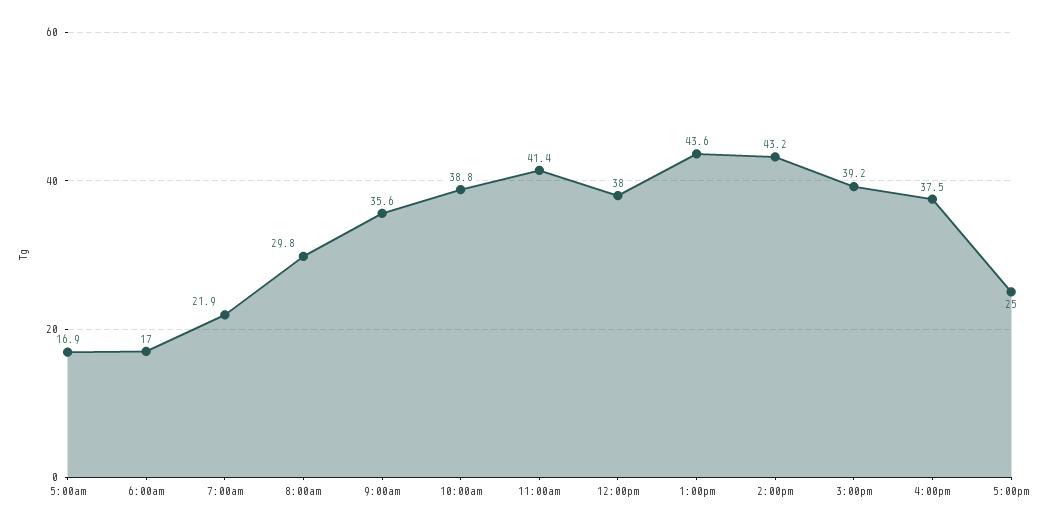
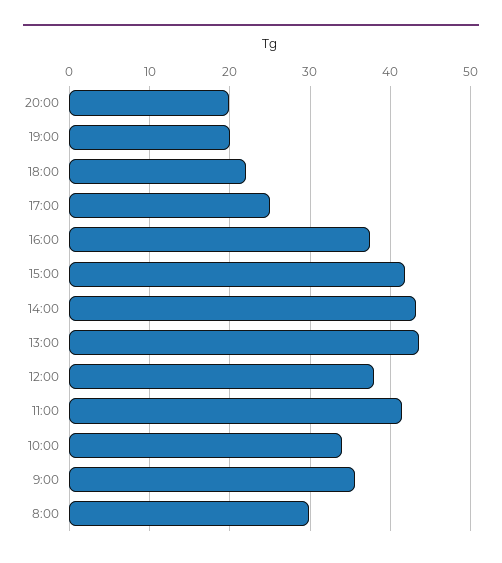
5:00am: 16.9 -> none
6:00am: 17 -> none
7:00am: 21.9 -> none
10:00am: 38.8 -> 34
3:00pm: 39.2 -> 42
20:00: none -> 20
19:00: none -> 20
18:00: none -> 22

